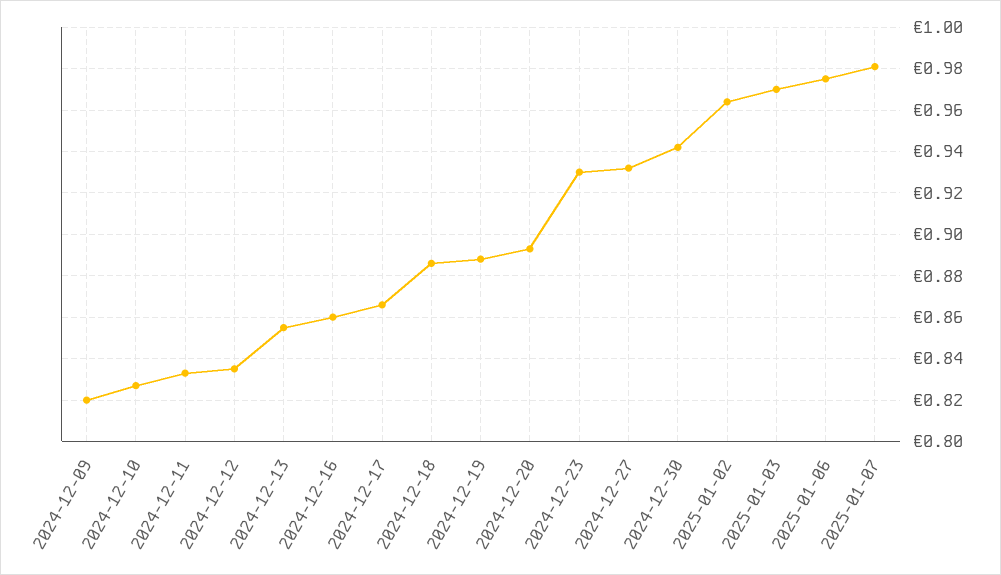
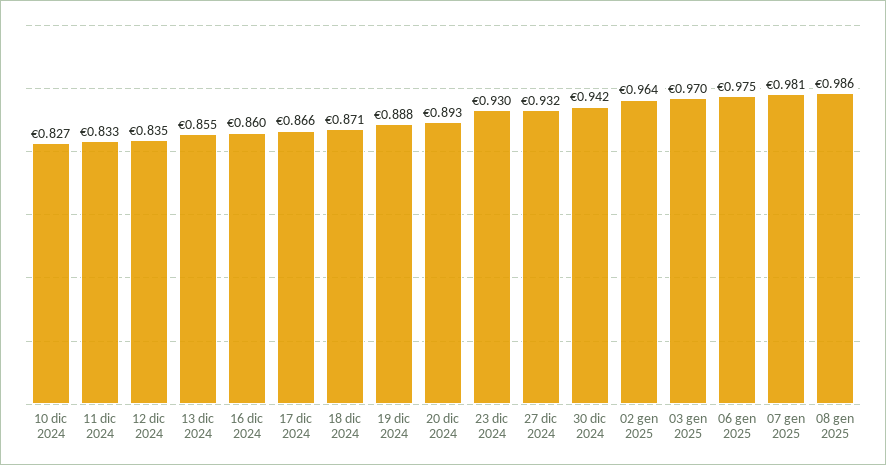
2024-12-09: 0.82 -> none
2024-12-18: 0.885 -> 0.871
08 gen 2025: none -> 0.986

